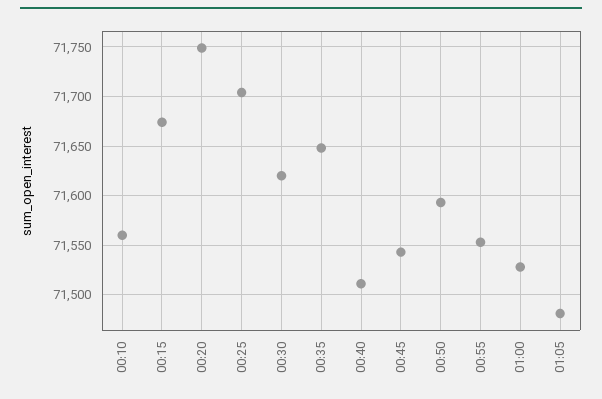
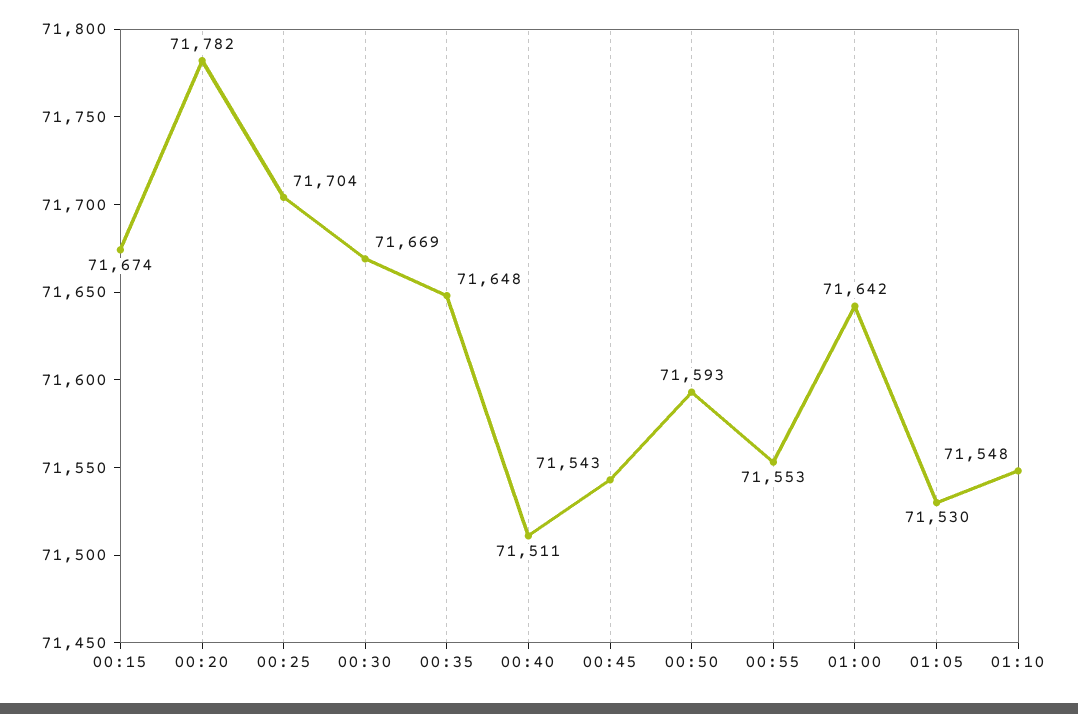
00:10: 71560 -> none
00:20: 71750 -> 71782
00:30: 71620 -> 71669
01:00: 71530 -> 71642
01:05: 71480 -> 71530
01:10: none -> 71548

